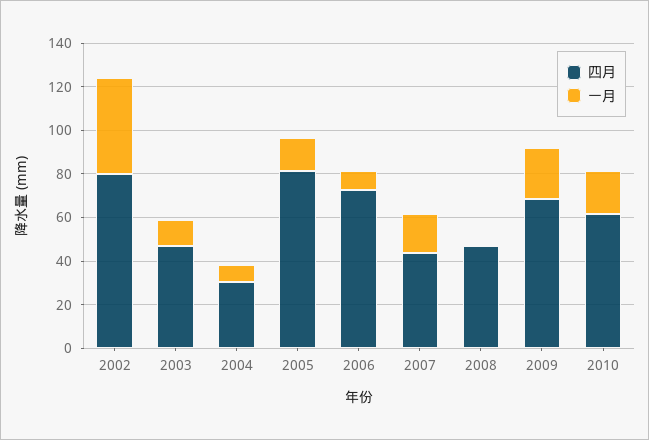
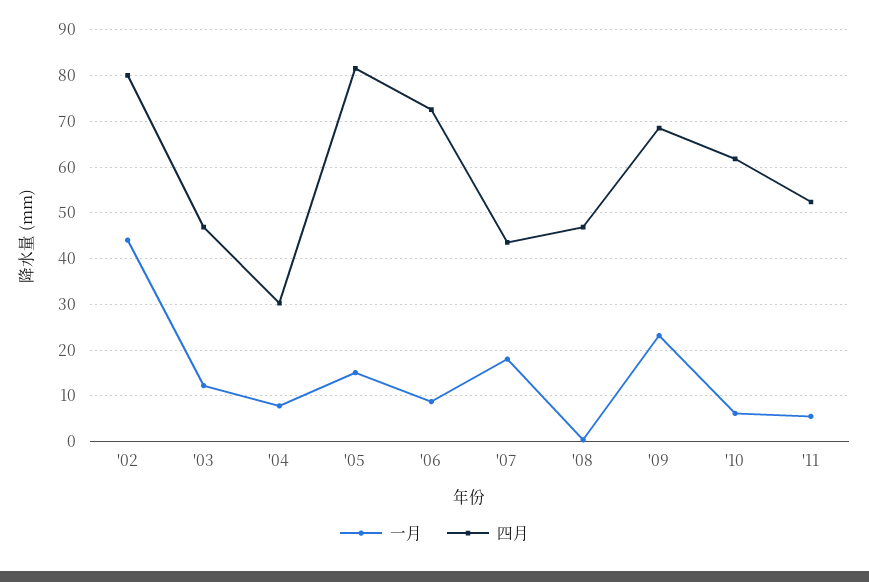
一月, 2010: 20 -> 6
一月, '11: none -> 6
四月, '11: none -> 52

